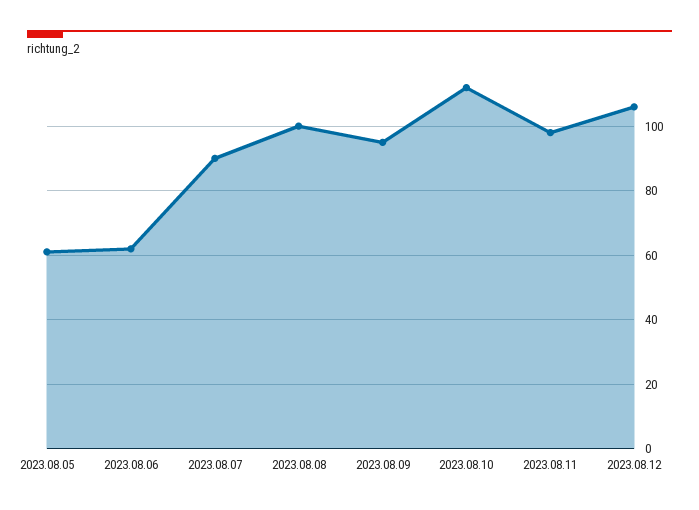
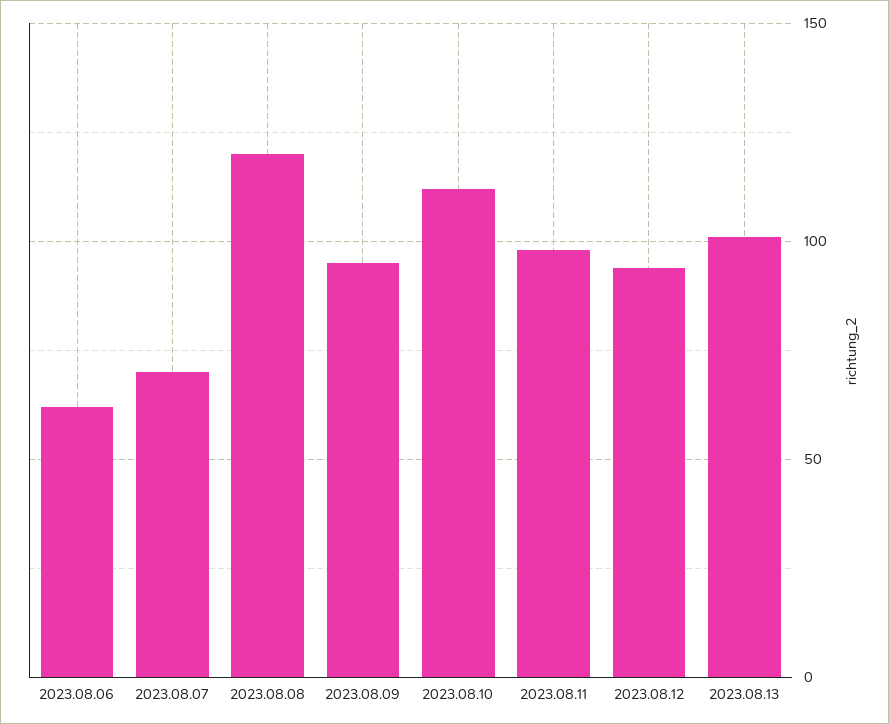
2023.08.05: 60 -> none
2023.08.07: 90 -> 70
2023.08.08: 100 -> 120
2023.08.12: 105 -> 95
2023.08.13: none -> 100

